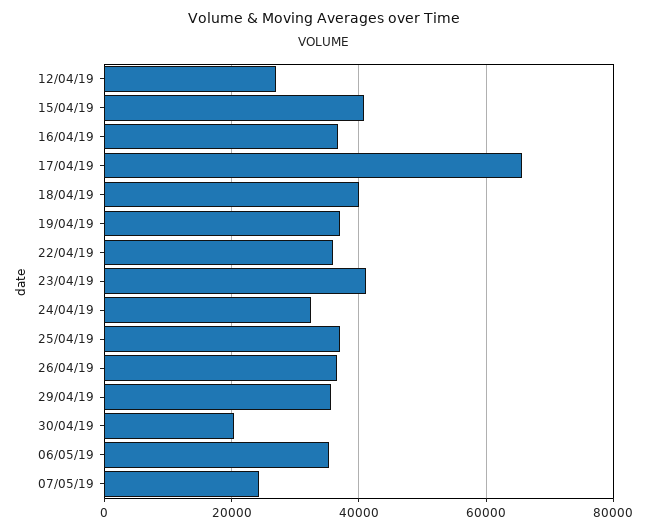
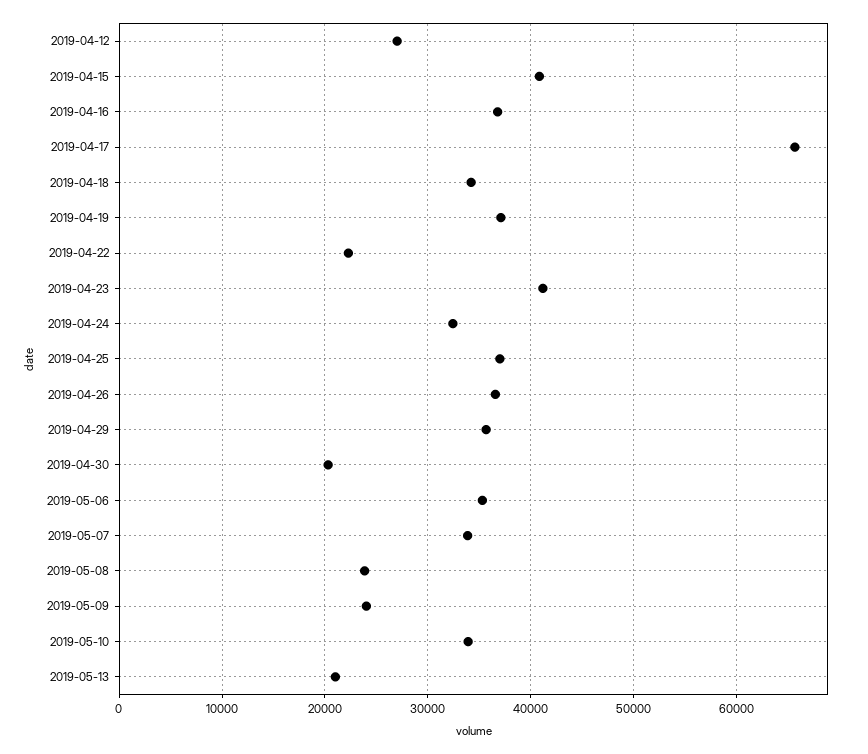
18/04/19: 40000 -> 34000
22/04/19: 36000 -> 22000
07/05/19: 24000 -> 34000
2019-05-08: none -> 24000
2019-05-09: none -> 24000
2019-05-10: none -> 34000
2019-05-13: none -> 21000

